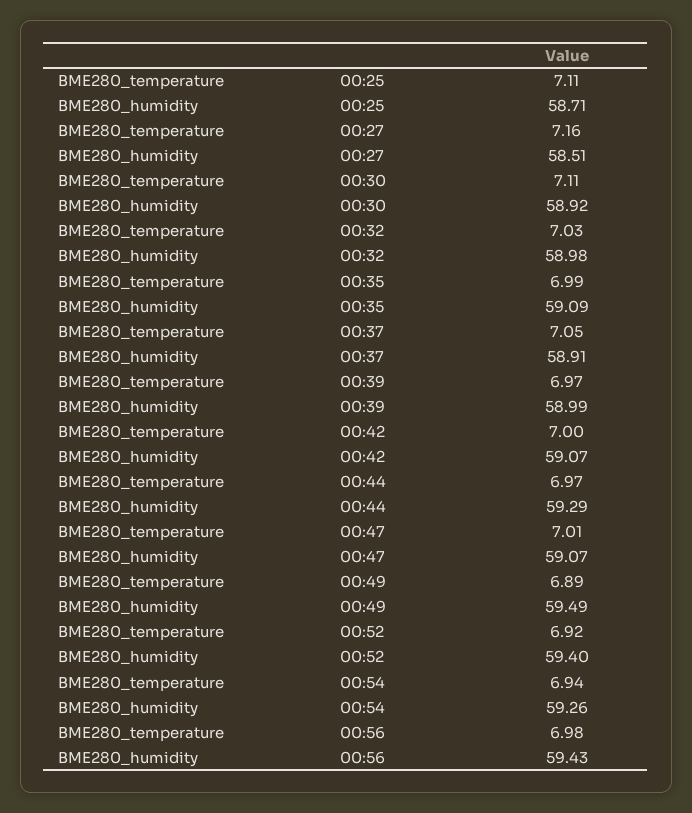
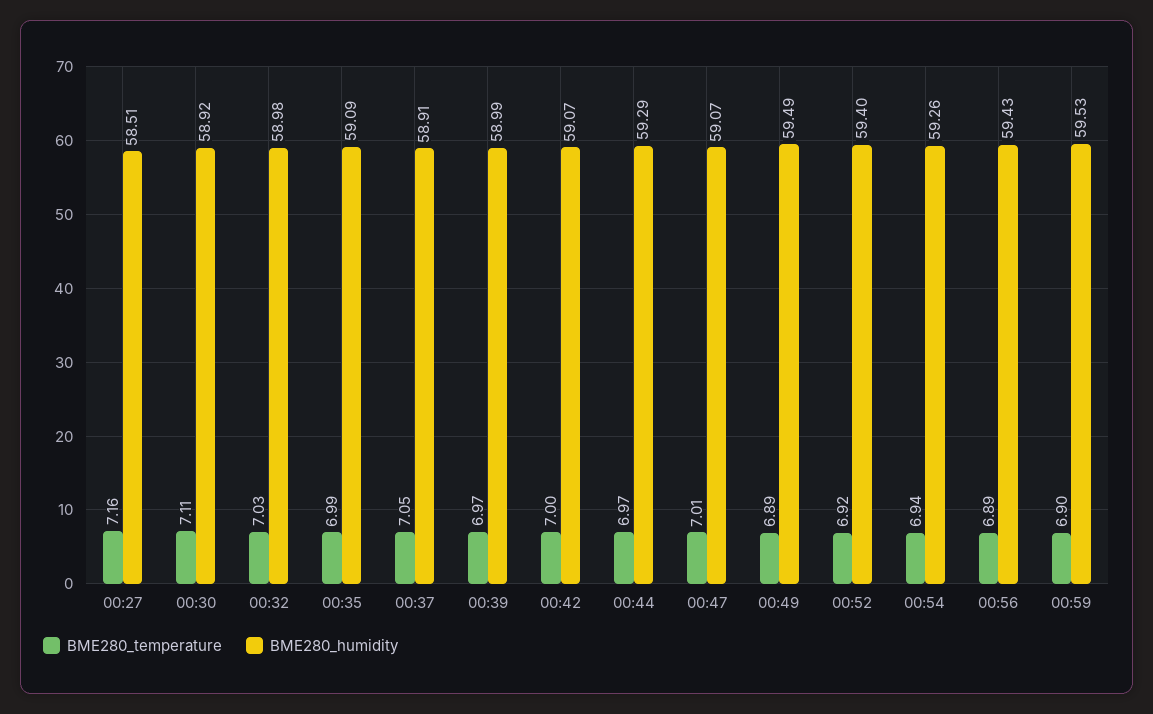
BME280_temperature, 00:25: 7.11 -> none
BME280_humidity, 00:25: 58.71 -> none
BME280_temperature, 00:56: 6.98 -> 6.89
BME280_temperature, 00:59: none -> 6.9
BME280_humidity, 00:59: none -> 59.53

